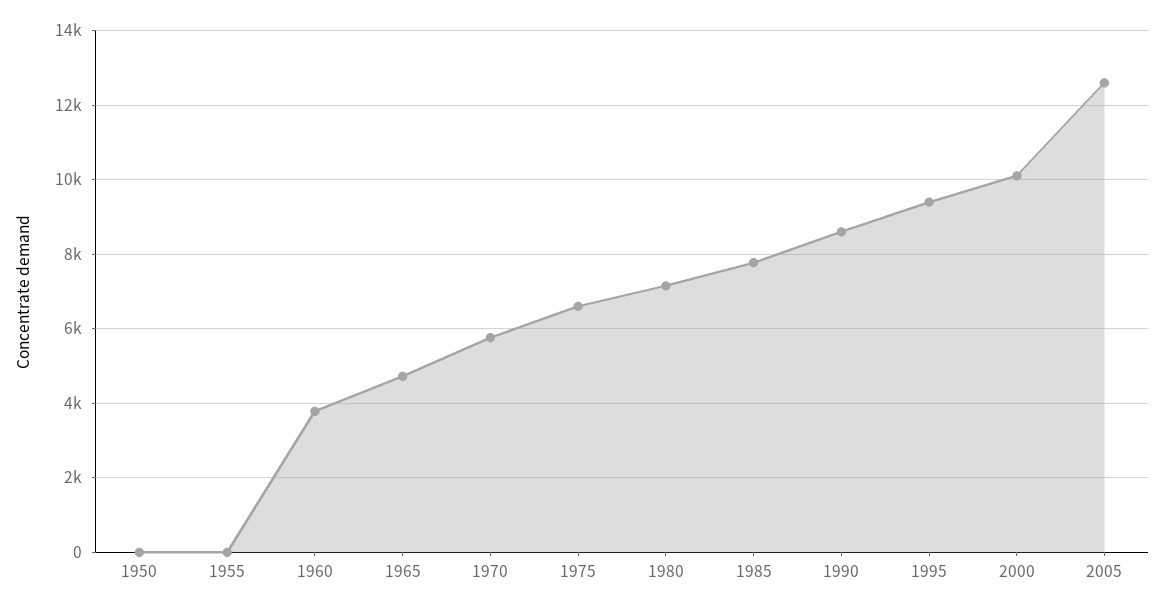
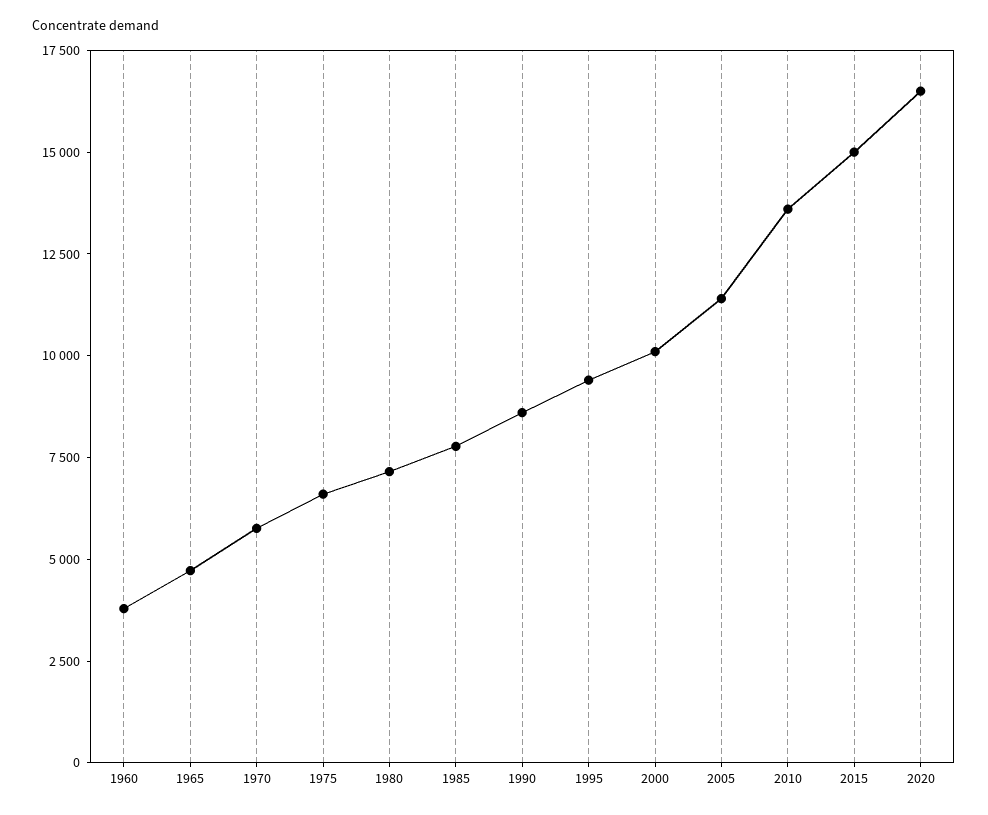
1950: 0 -> none
1955: 0 -> none
2005: 12600 -> 11500
2010: none -> 13500
2015: none -> 15000
2020: none -> 16500

